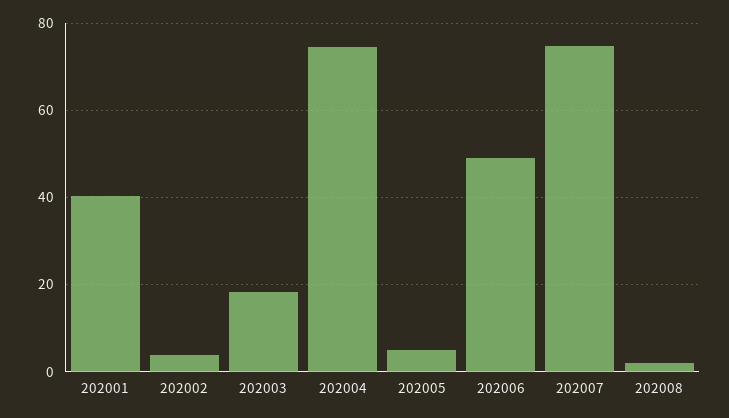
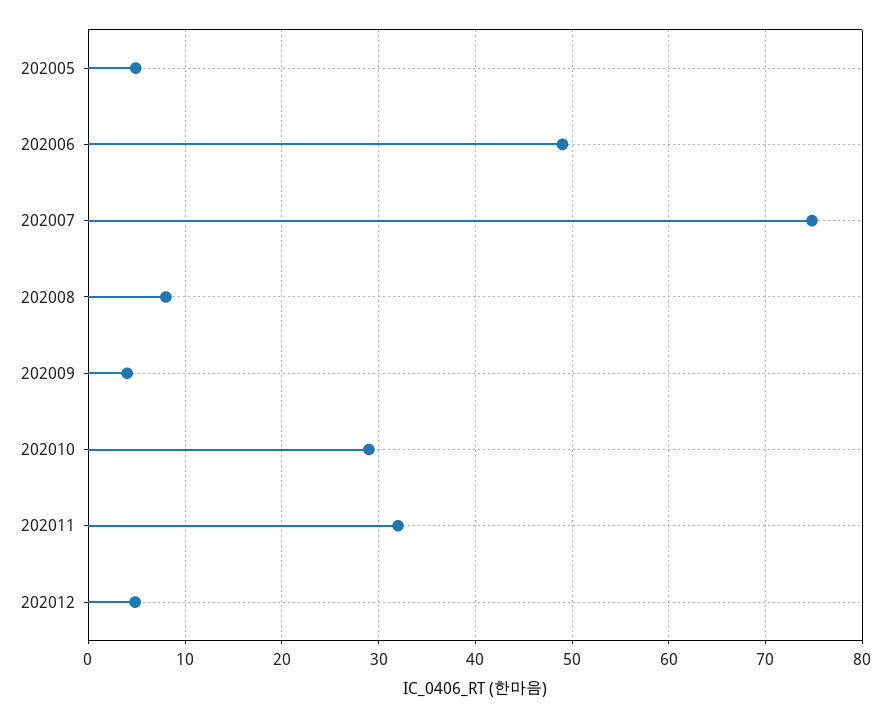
202001: 40 -> none
202002: 4 -> none
202003: 18 -> none
202004: 74 -> none
202008: 2 -> 8
202009: none -> 4
202010: none -> 29
202011: none -> 32
202012: none -> 5

